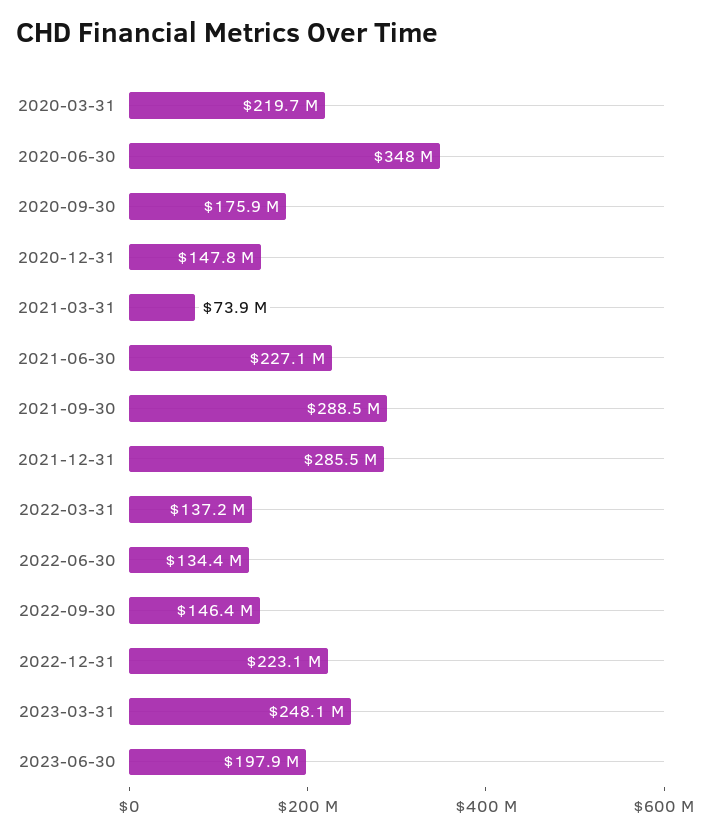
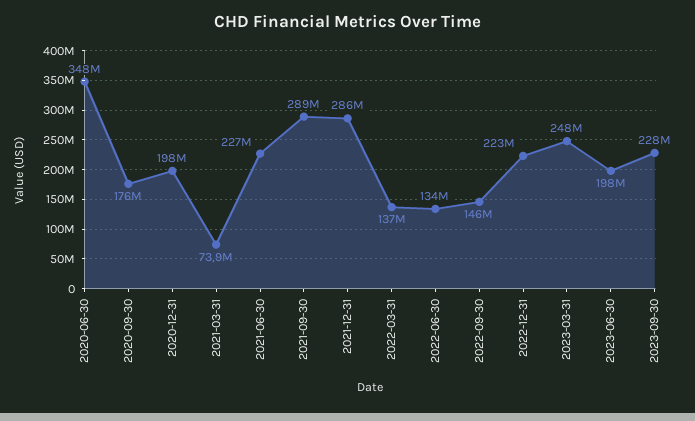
2020-03-31: 219700000 -> none
2020-12-31: 147800000 -> 198000000
2023-09-30: none -> 228000000

